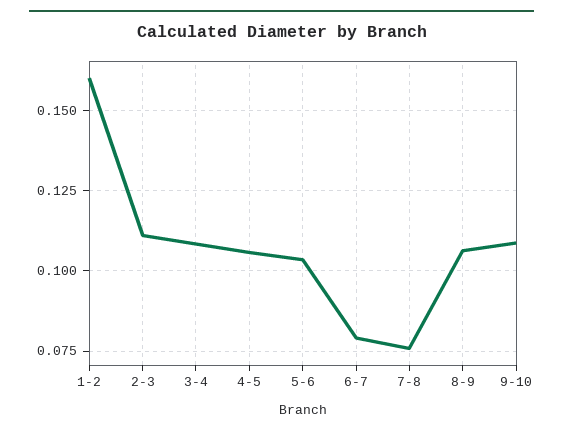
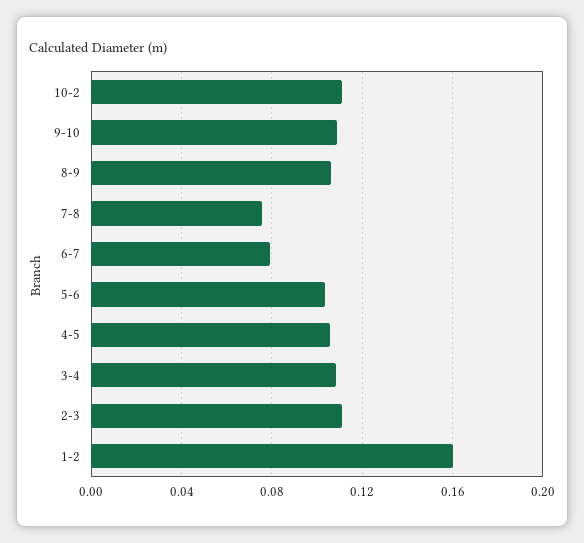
10-2: none -> 0.11

